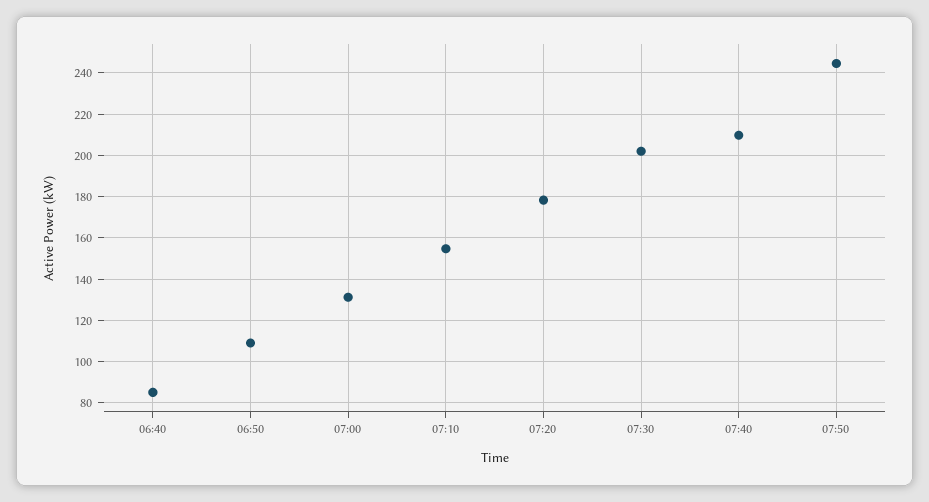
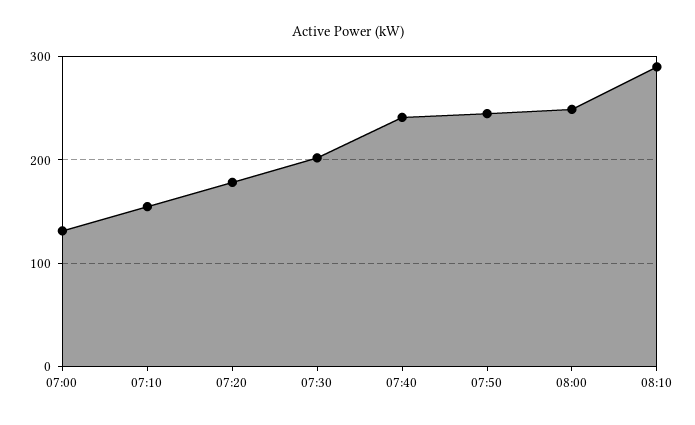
06:40: 85 -> none
06:50: 110 -> none
07:40: 210 -> 240
08:00: none -> 250
08:10: none -> 290

